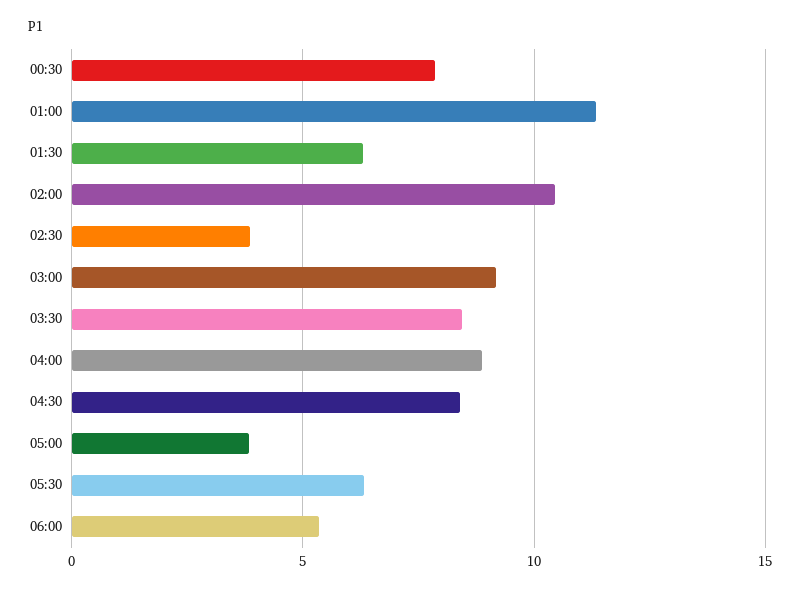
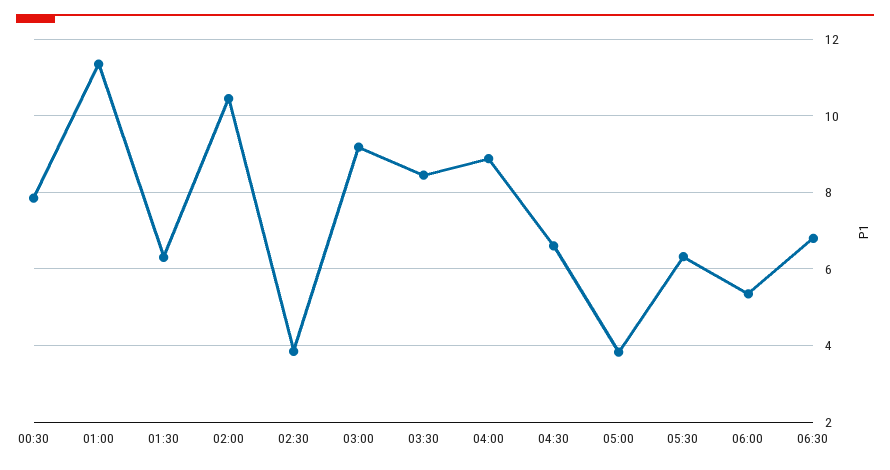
04:30: 8.5 -> 6.6
06:30: none -> 6.8

